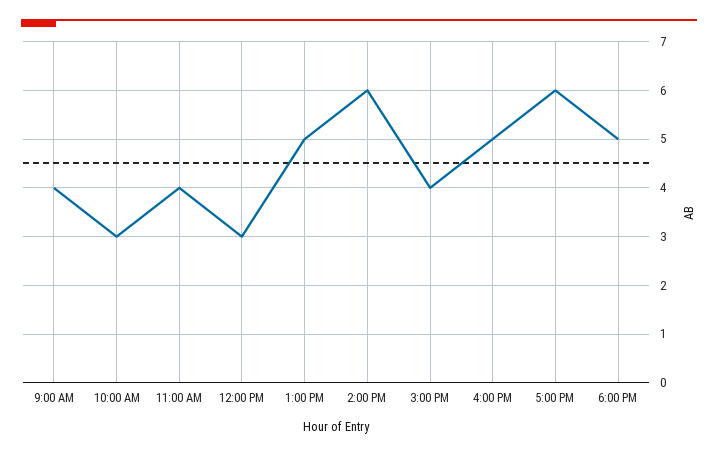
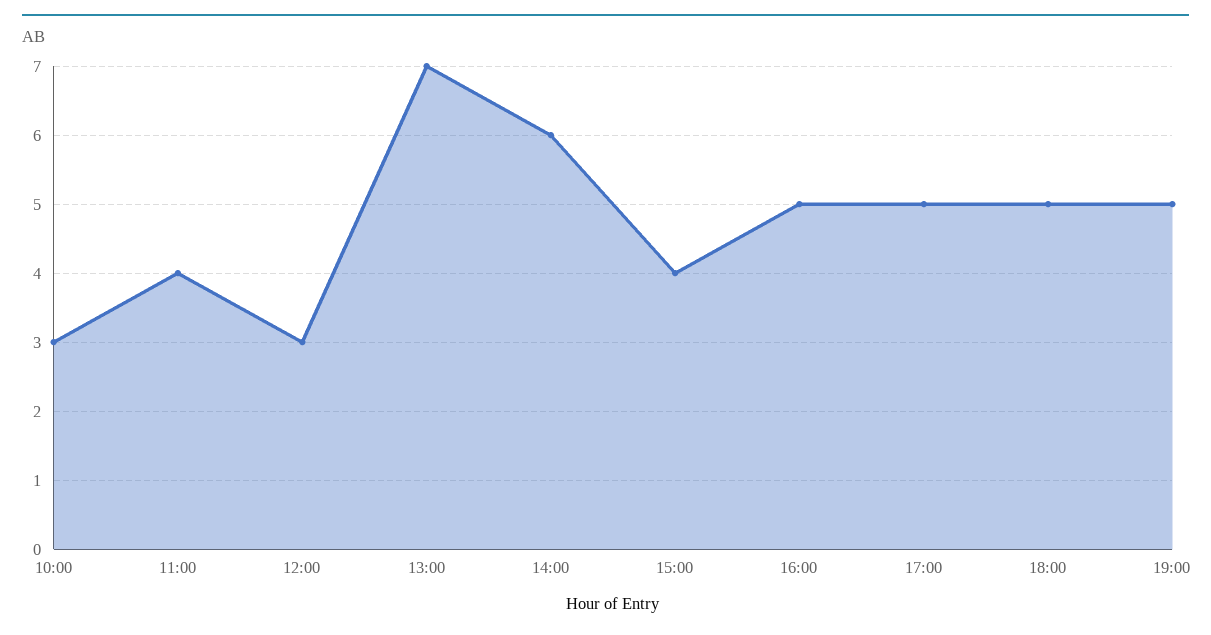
9:00 AM: 4 -> none
1:00 PM: 5 -> 7
5:00 PM: 6 -> 5
19:00: none -> 5

